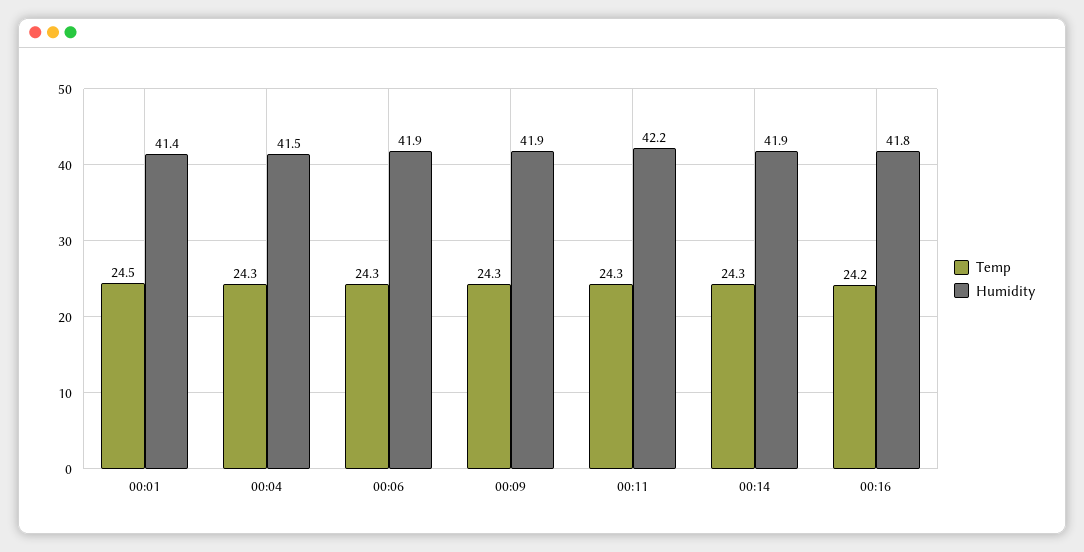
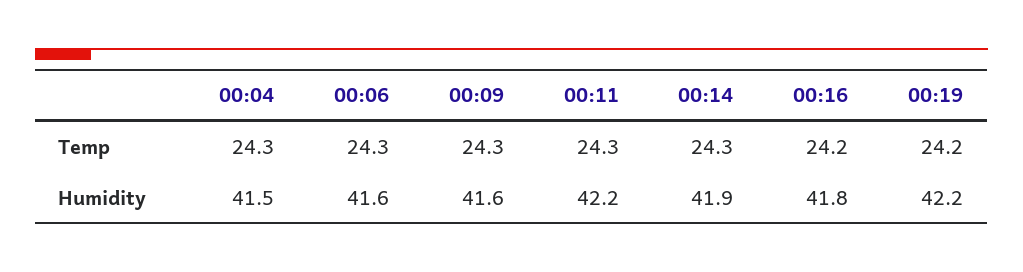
Temp, 00:01: 24.5 -> none
Humidity, 00:01: 41.4 -> none
Humidity, 00:06: 41.9 -> 41.6
Humidity, 00:09: 41.9 -> 41.6
Temp, 00:19: none -> 24.2
Humidity, 00:19: none -> 42.2

